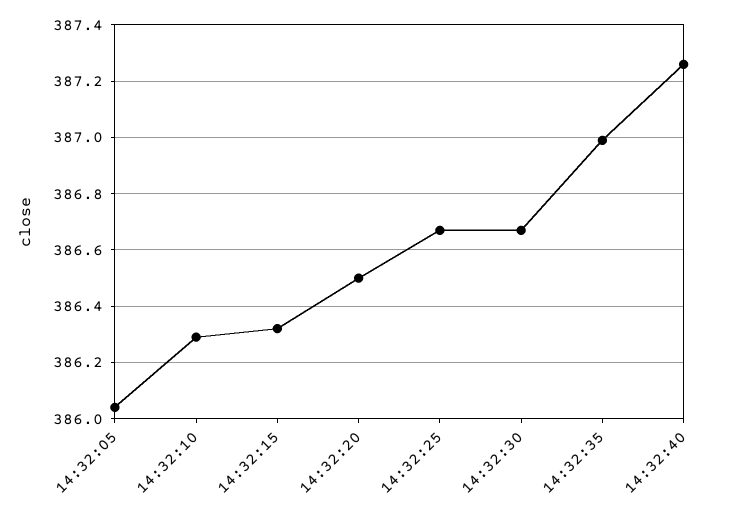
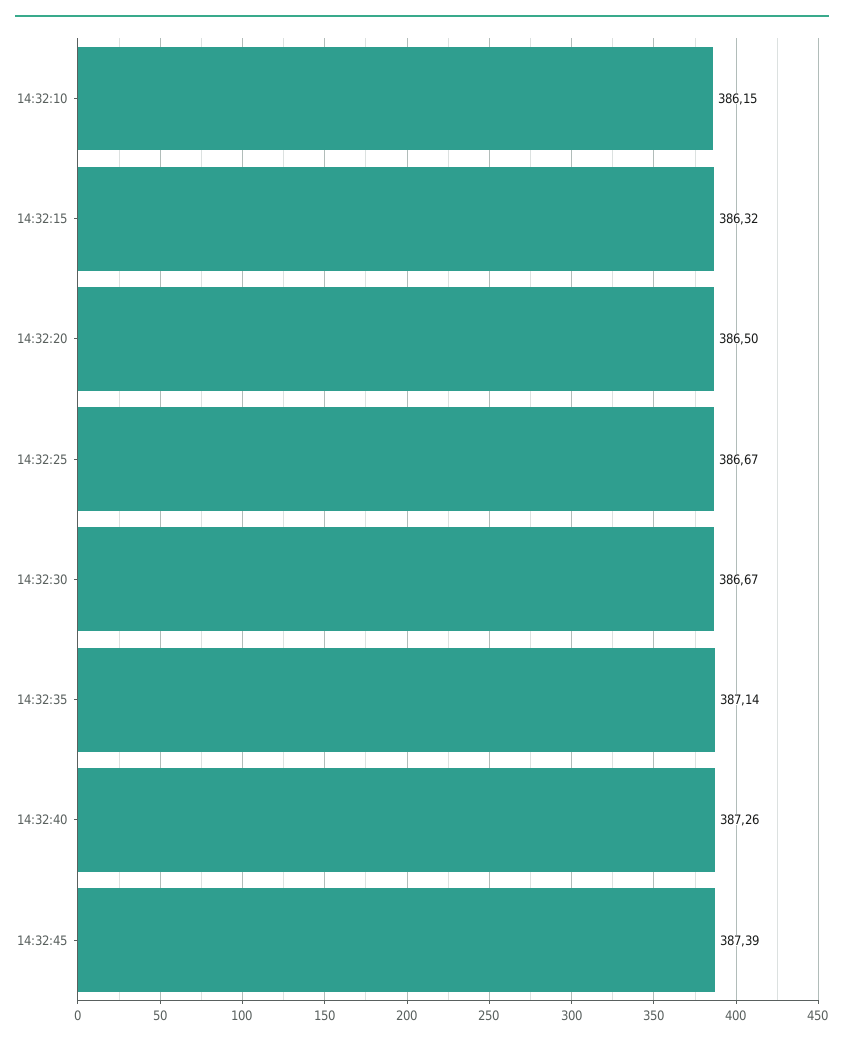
14:32:05: 386.05 -> none
14:32:10: 386.3 -> 386.15
14:32:35: 387 -> 387.14
14:32:45: none -> 387.39

